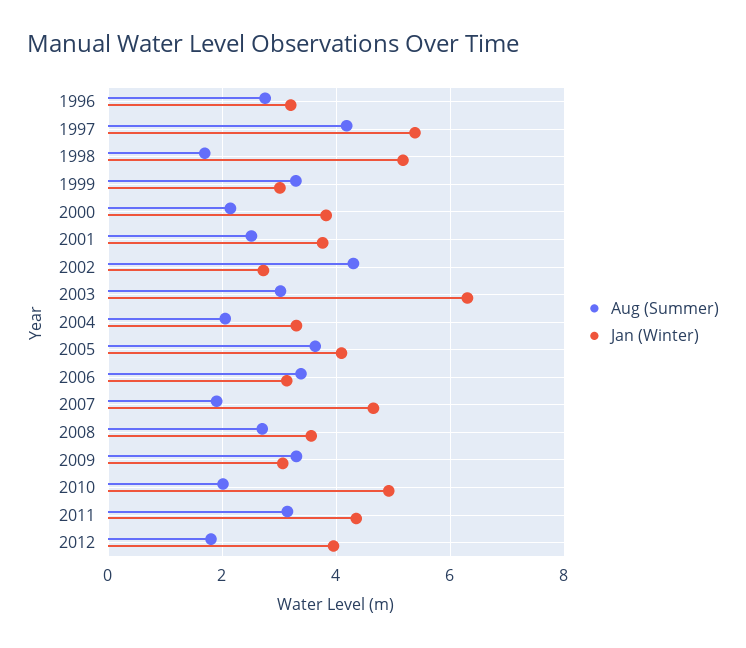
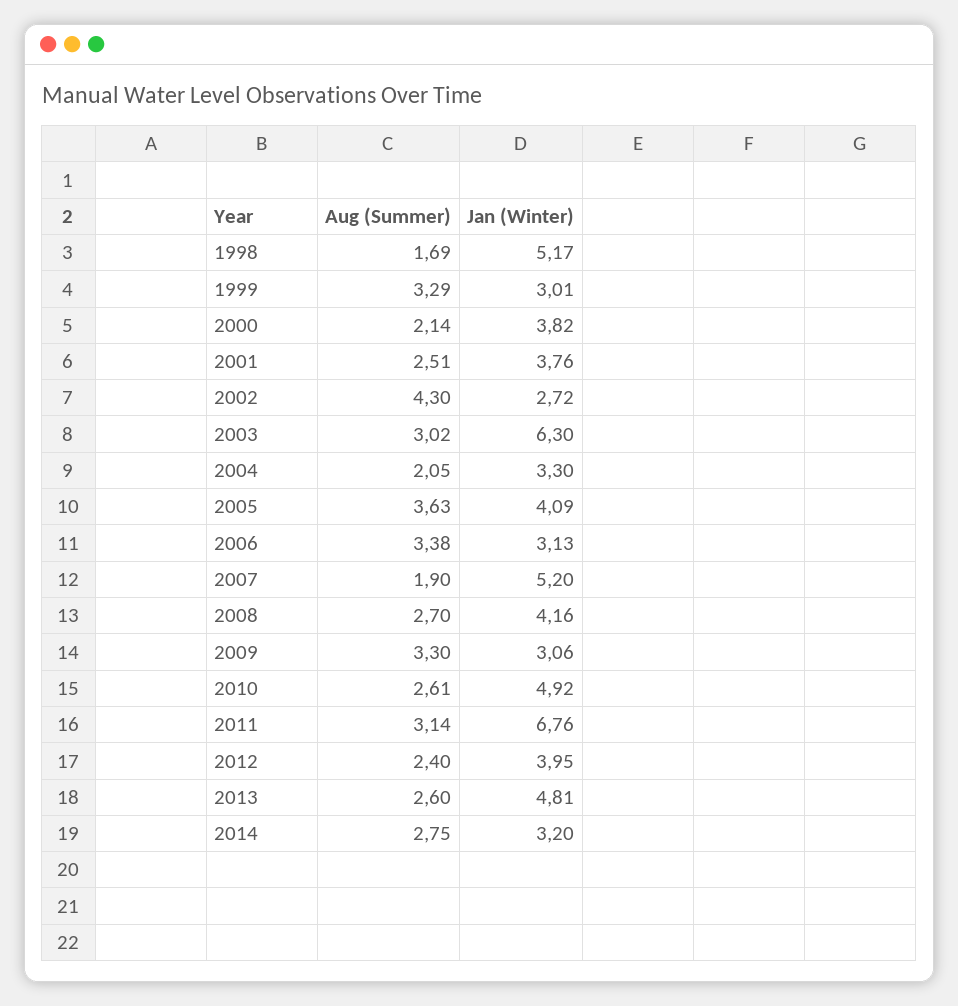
Aug (Summer), 1996: 2.8 -> none
Jan (Winter), 1996: 3.2 -> none
Aug (Summer), 1997: 4.2 -> none
Jan (Winter), 1997: 5.4 -> none
Jan (Winter), 2007: 4.6 -> 5.2
Jan (Winter), 2008: 3.6 -> 4.16
Aug (Summer), 2010: 2 -> 2.61
Jan (Winter), 2011: 4.4 -> 6.76
Aug (Summer), 2012: 1.8 -> 2.4
Aug (Summer), 2013: none -> 2.6
Jan (Winter), 2013: none -> 4.81
Aug (Summer), 2014: none -> 2.75
Jan (Winter), 2014: none -> 3.2

